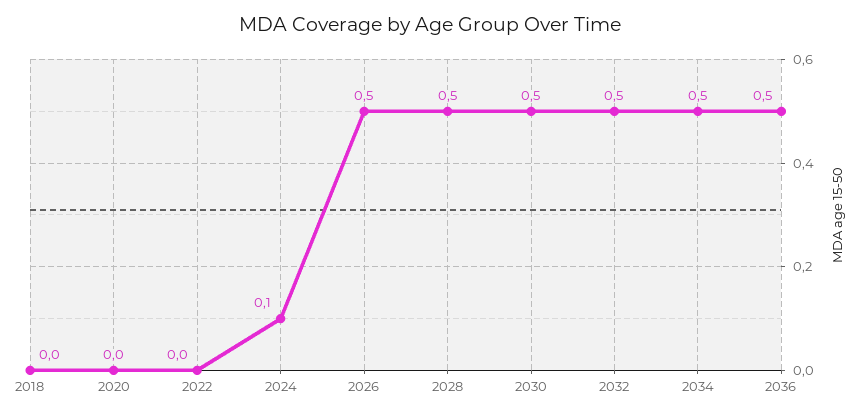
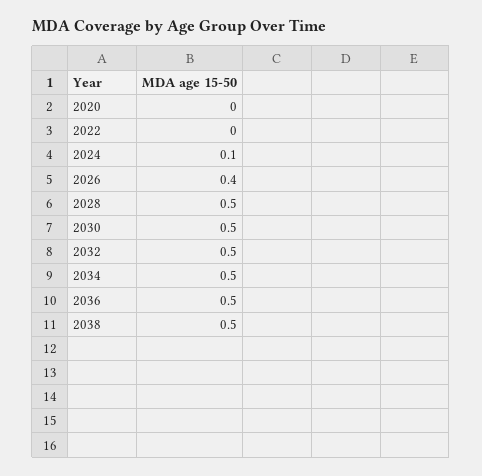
2018: 0 -> none
2026: 0.5 -> 0.4
2038: none -> 0.5

